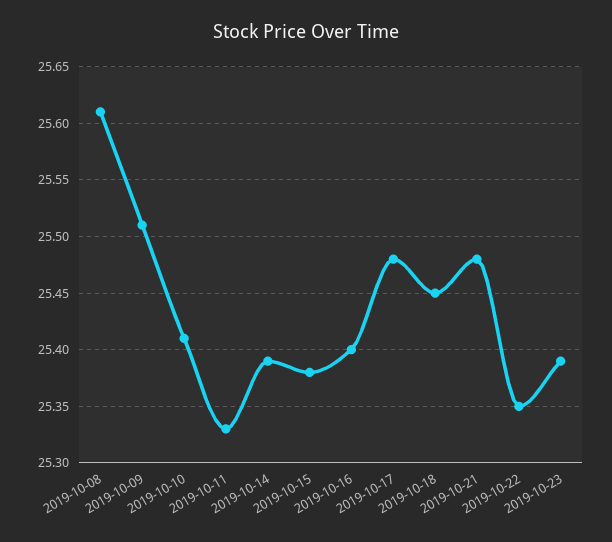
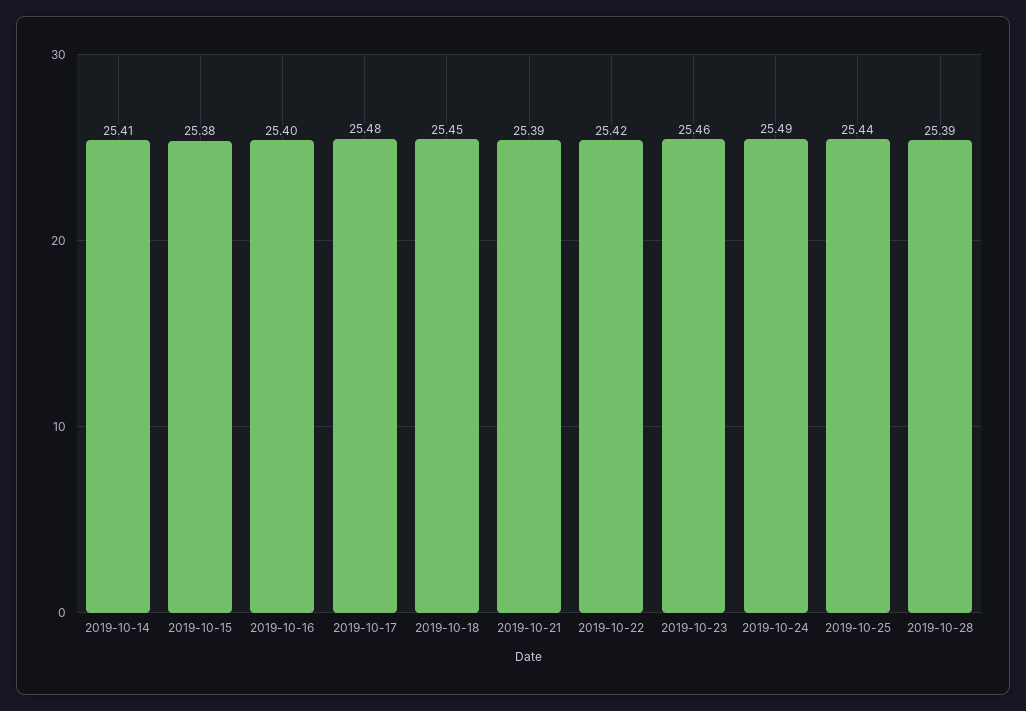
2019-10-08: 25.61 -> none
2019-10-09: 25.51 -> none
2019-10-10: 25.41 -> none
2019-10-11: 25.33 -> none
2019-10-14: 25.39 -> 25.41
2019-10-21: 25.48 -> 25.39
2019-10-22: 25.35 -> 25.42
2019-10-23: 25.39 -> 25.46
2019-10-24: none -> 25.49
2019-10-25: none -> 25.44
2019-10-28: none -> 25.39

